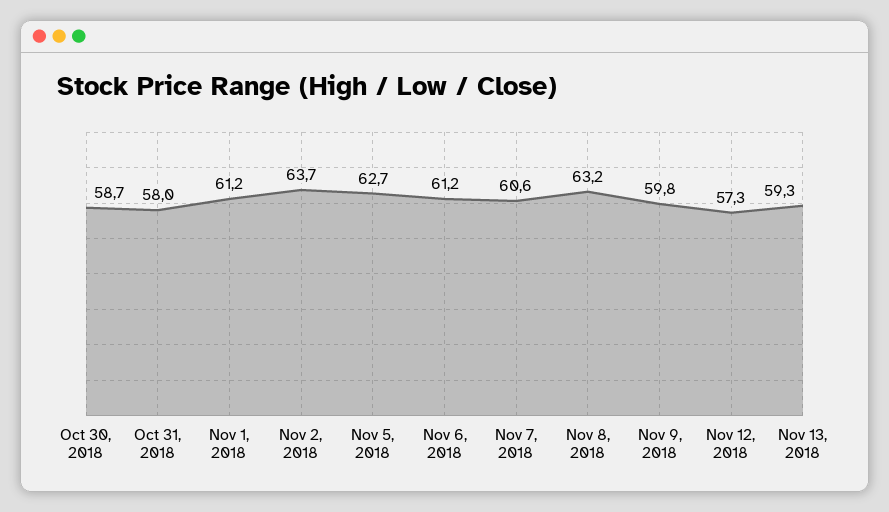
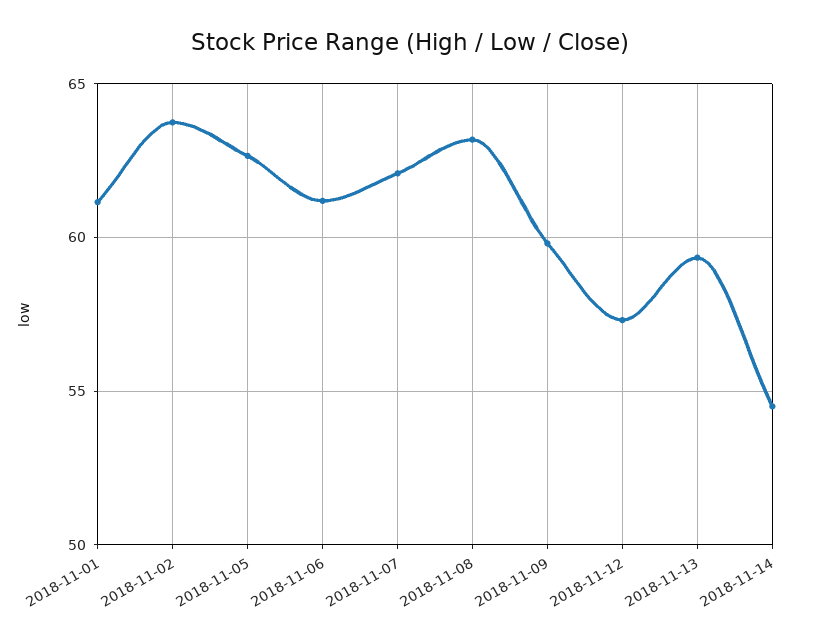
Oct 30, 2018: 58.7 -> none
Oct 31, 2018: 58 -> none
Nov 7, 2018: 60.6 -> 62
2018-11-14: none -> 54.5

